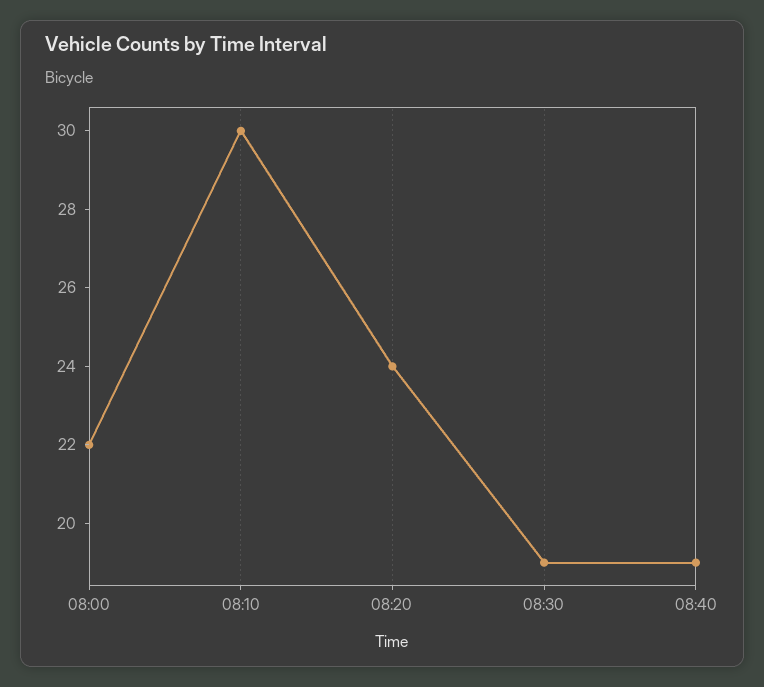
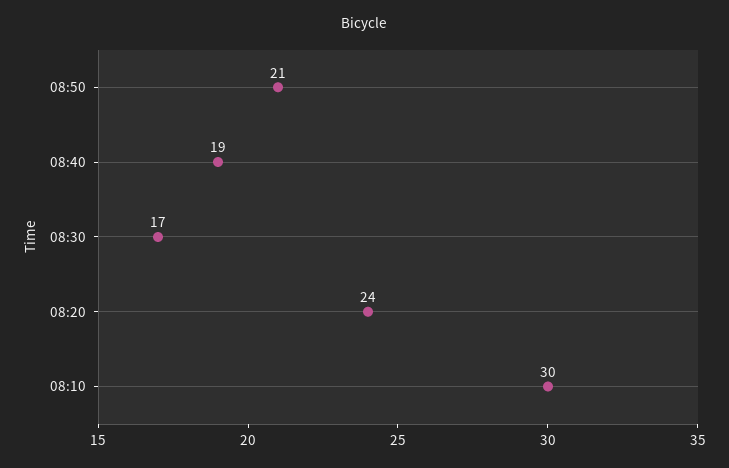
08:00: 22 -> none
08:30: 19 -> 17
08:50: none -> 21

